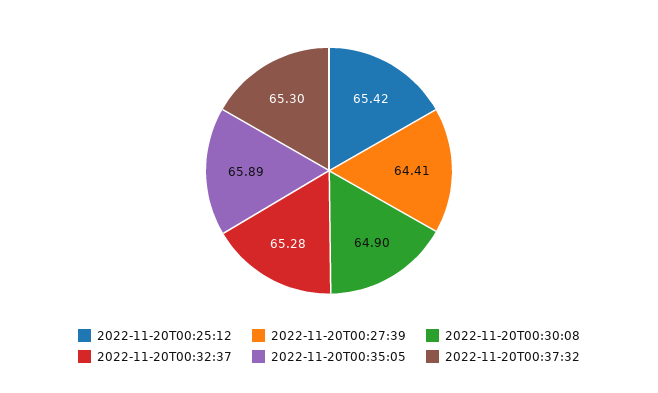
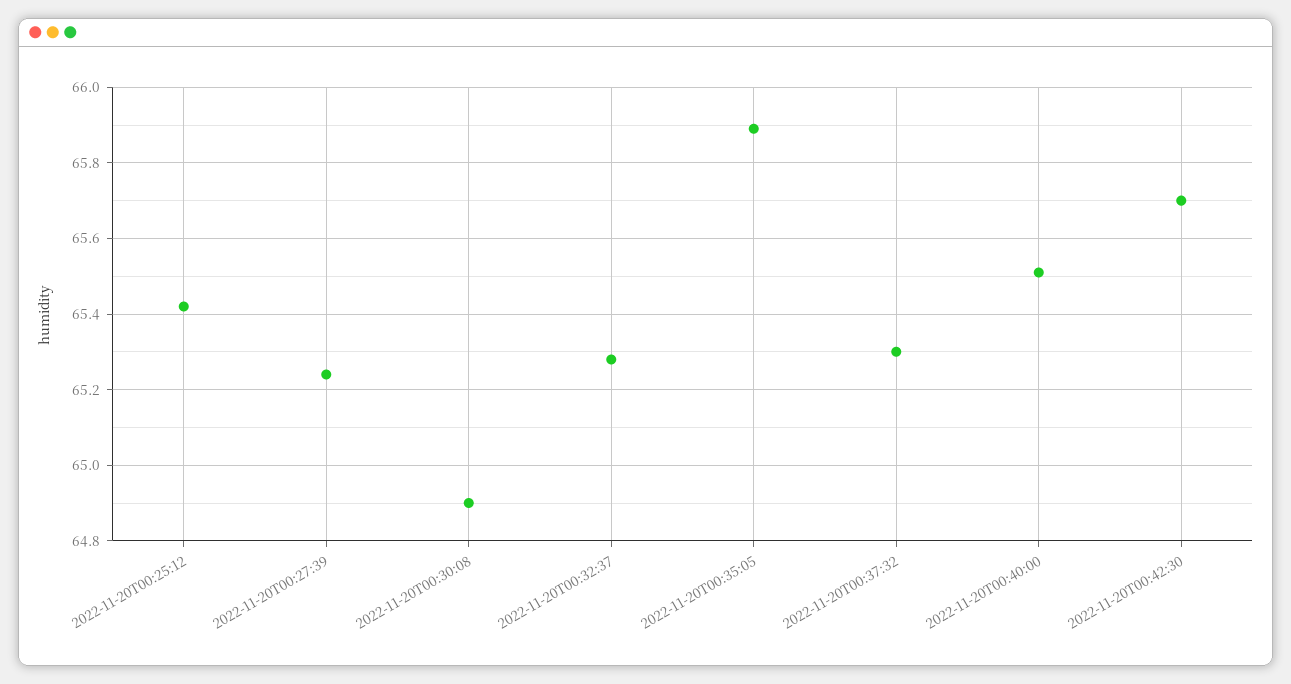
2022-11-20T00:27:39: 64.41 -> 65.25
2022-11-20T00:40:00: none -> 65.5
2022-11-20T00:42:30: none -> 65.7

